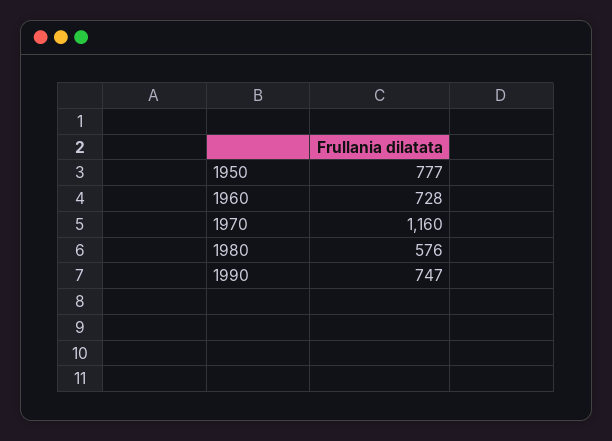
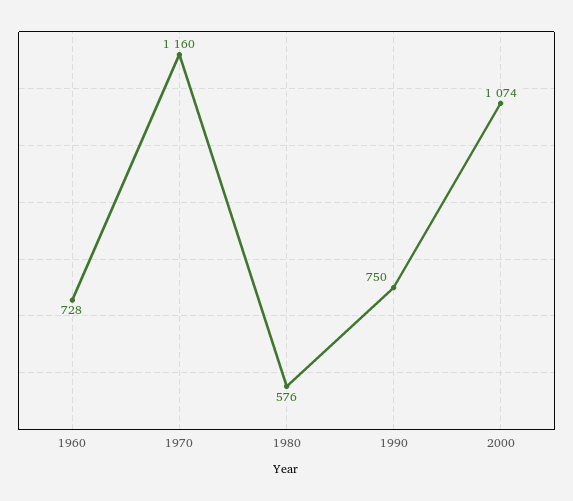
1950: 777 -> none
1990: 747 -> 750
2000: none -> 1074

